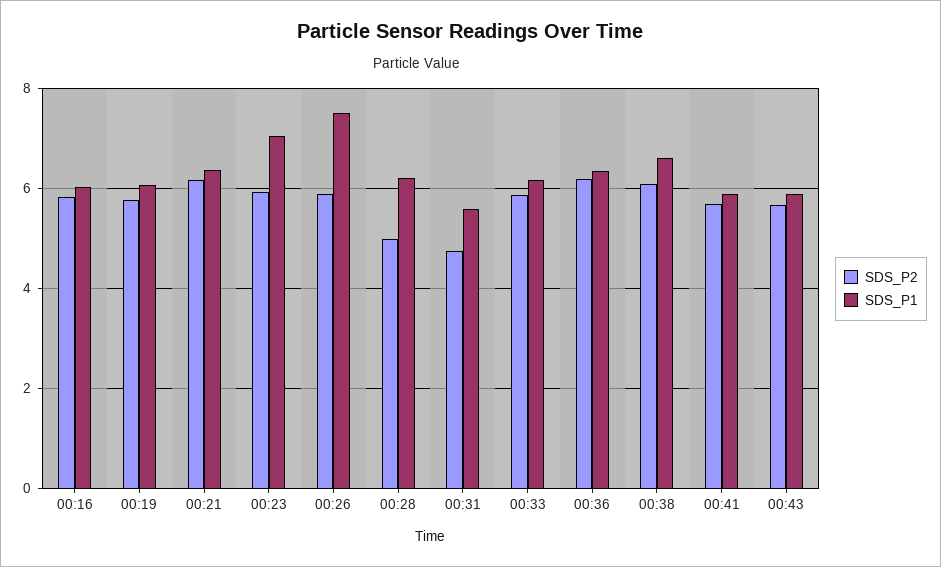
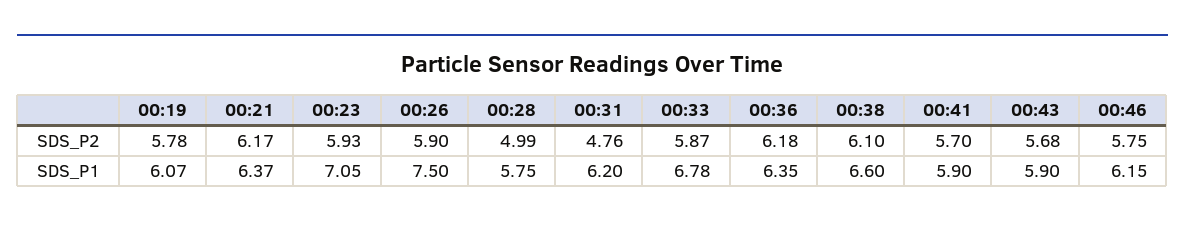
SDS_P2, 00:16: 5.8 -> none
SDS_P1, 00:16: 6 -> none
SDS_P1, 00:28: 6.2 -> 5.75
SDS_P1, 00:31: 5.6 -> 6.2
SDS_P1, 00:33: 6.2 -> 6.78
SDS_P2, 00:46: none -> 5.75
SDS_P1, 00:46: none -> 6.15

